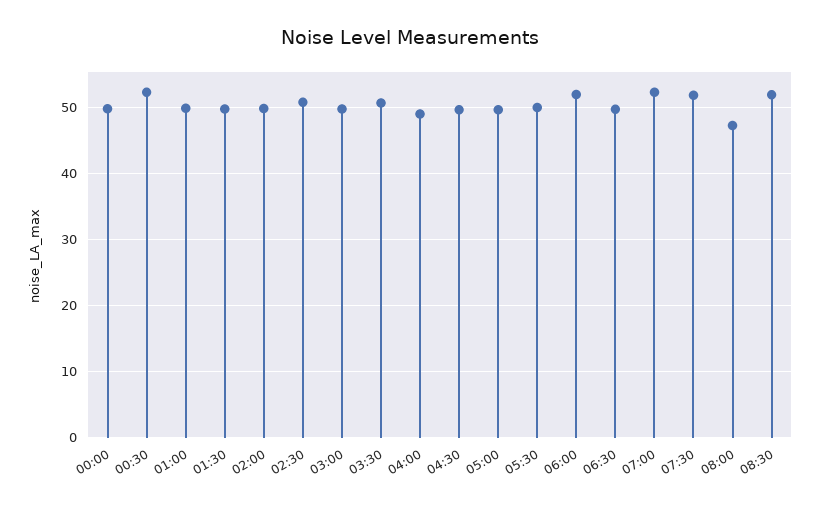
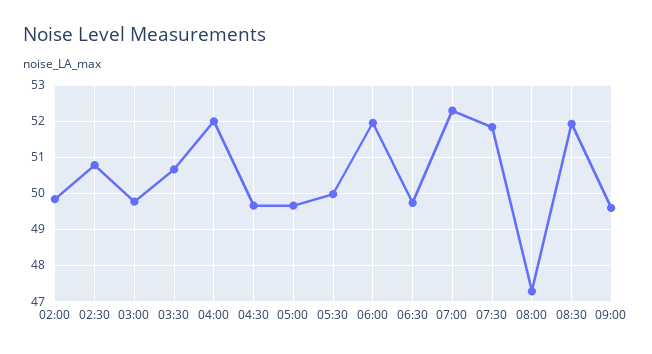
00:00: 50 -> none
00:30: 52 -> none
01:00: 50 -> none
01:30: 50 -> none
04:00: 49 -> 52
09:00: none -> 49.6

